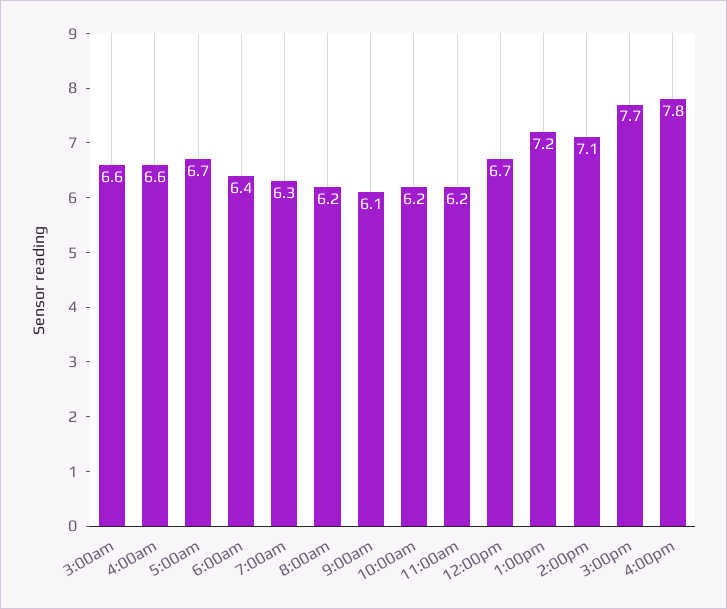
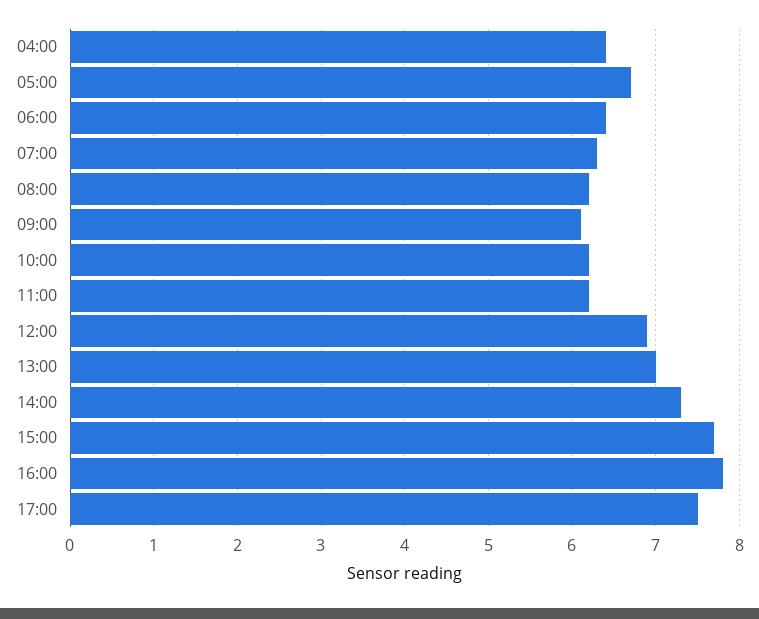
3:00am: 6.6 -> none
4:00am: 6.6 -> 6.4
12:00pm: 6.7 -> 6.9
1:00pm: 7.2 -> 7
2:00pm: 7.1 -> 7.3
17:00: none -> 7.5

